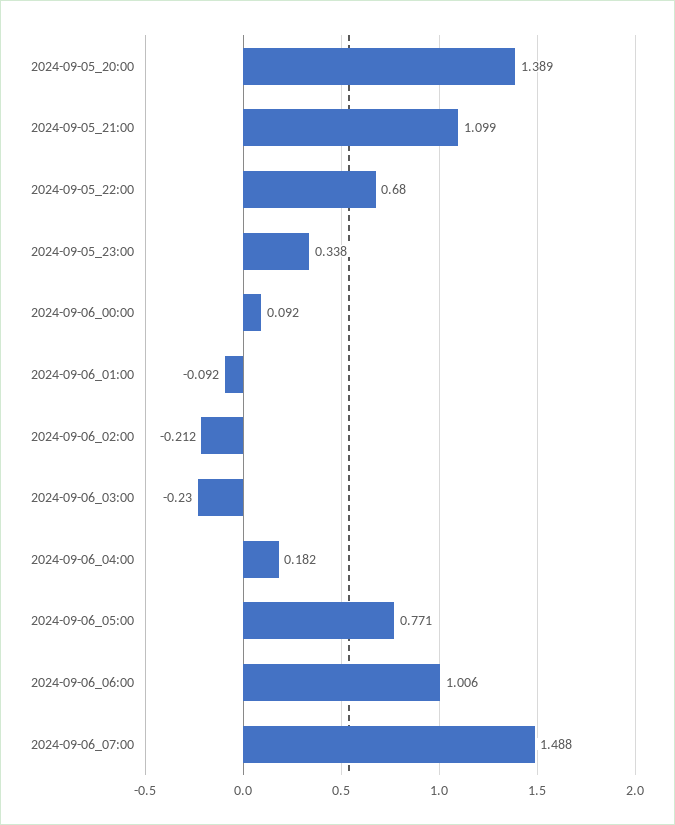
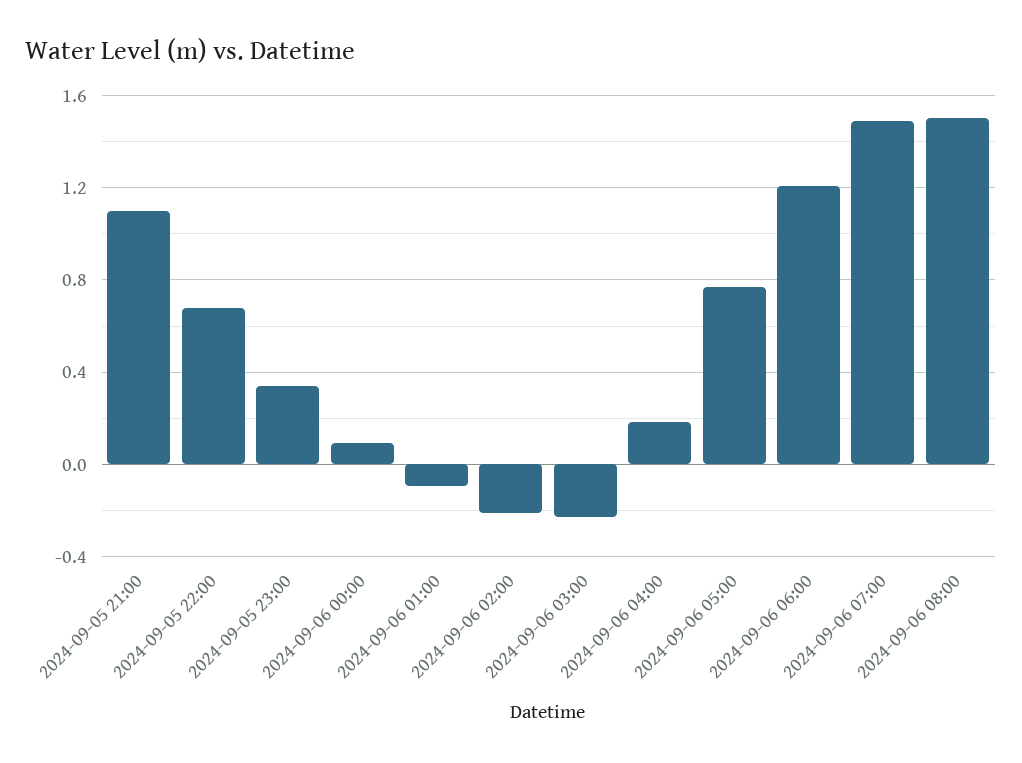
2024-09-05_20:00: 1.389 -> none
2024-09-06_06:00: 1.006 -> 1.2
2024-09-06 08:00: none -> 1.5

